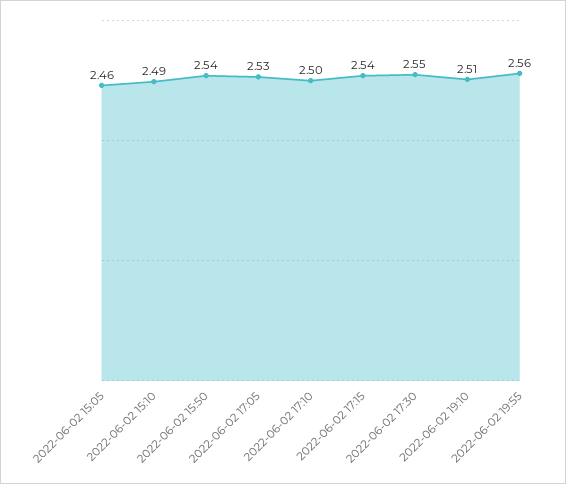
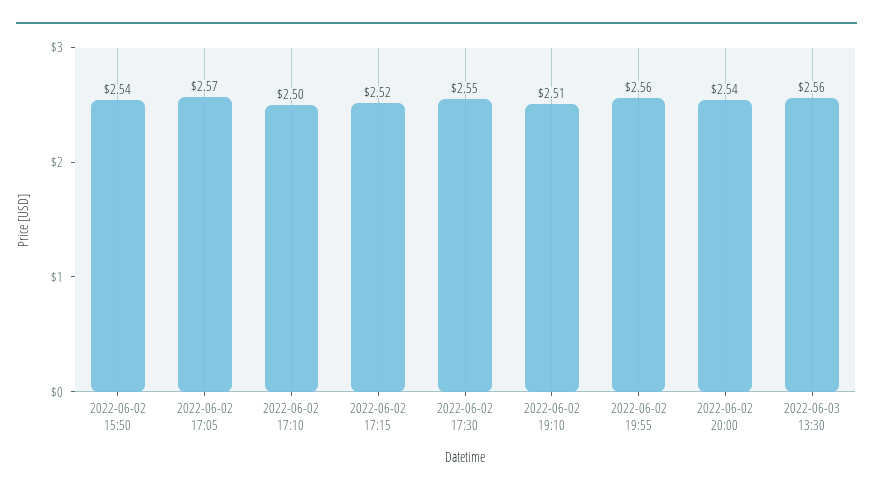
2022-06-02 15:05: 2.46 -> none
2022-06-02 15:10: 2.49 -> none
2022-06-02 17:05: 2.53 -> 2.57
2022-06-02 17:15: 2.54 -> 2.52
2022-06-02 20:00: none -> 2.54
2022-06-03 13:30: none -> 2.56

